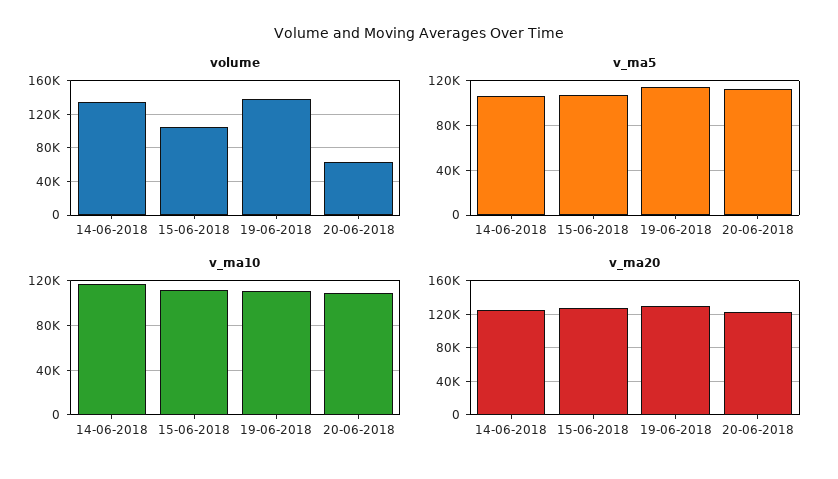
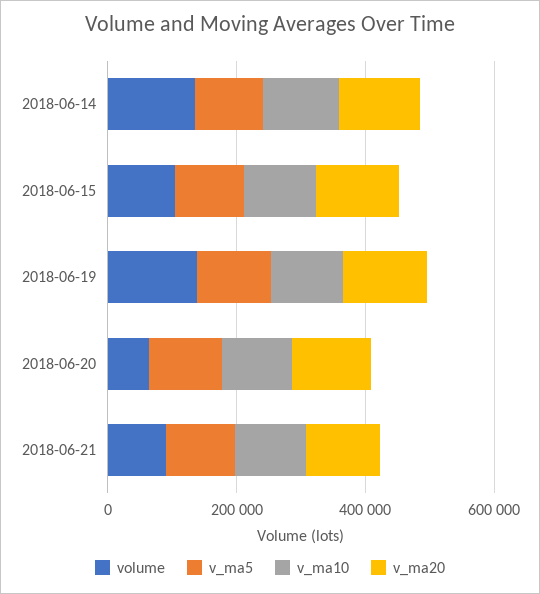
volume, 2018-06-21: none -> 100000
v_ma5, 2018-06-21: none -> 100000
v_ma10, 2018-06-21: none -> 100000
v_ma20, 2018-06-21: none -> 100000

